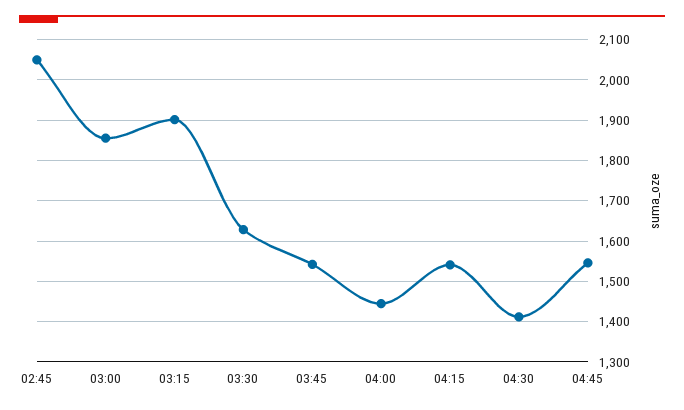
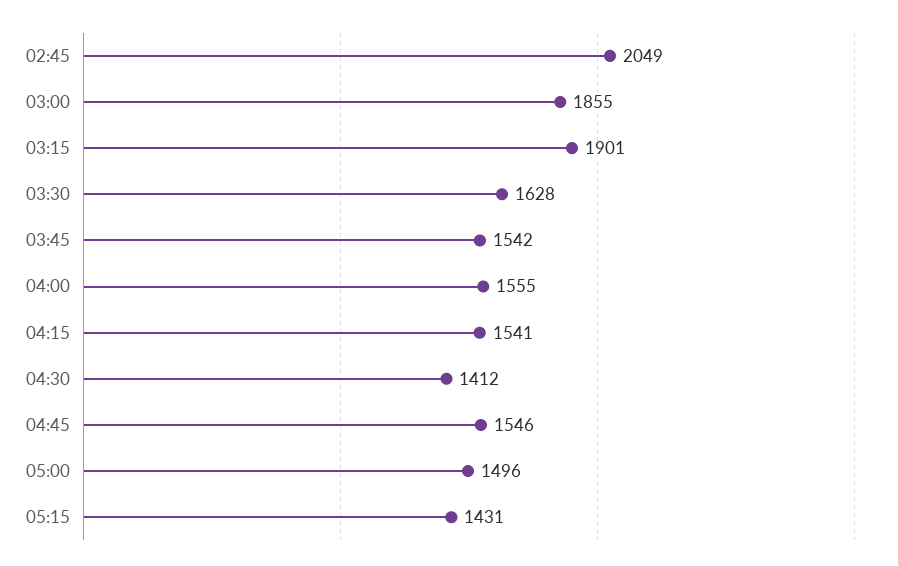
04:00: 1440 -> 1555
05:00: none -> 1496
05:15: none -> 1431

